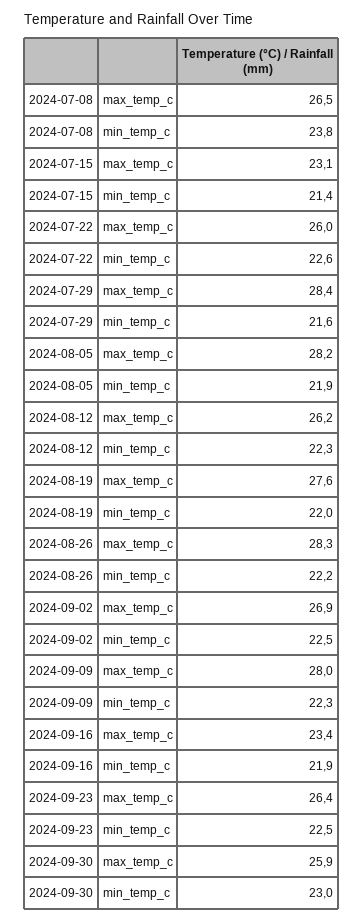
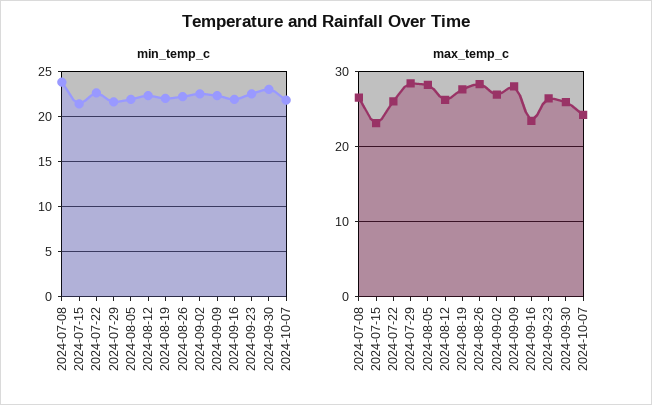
min_temp_c, 2024-10-07: none -> 22
max_temp_c, 2024-10-07: none -> 24

